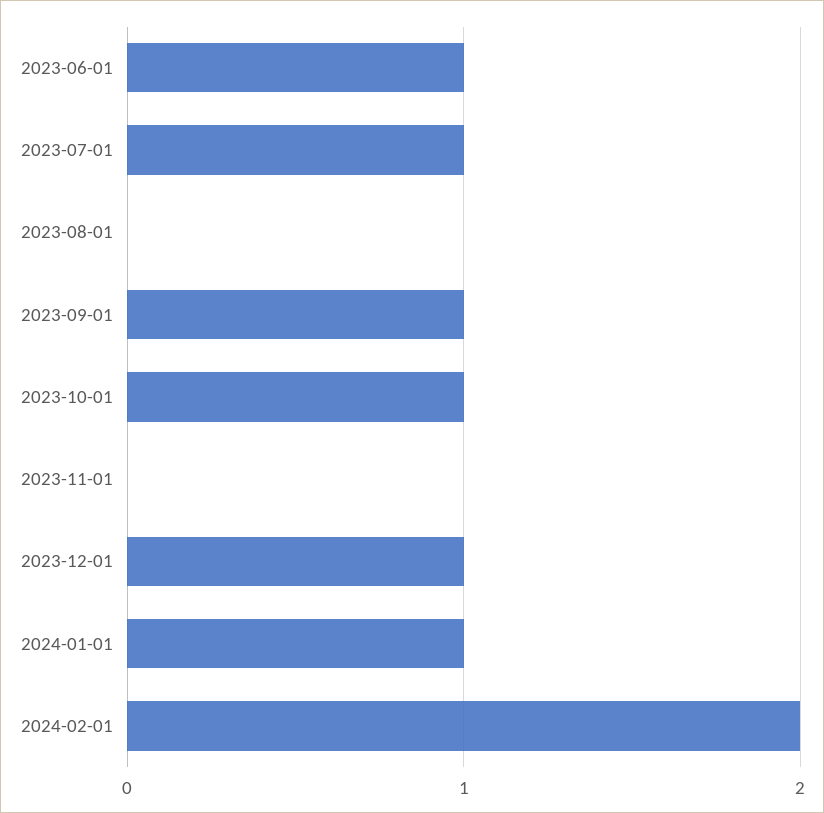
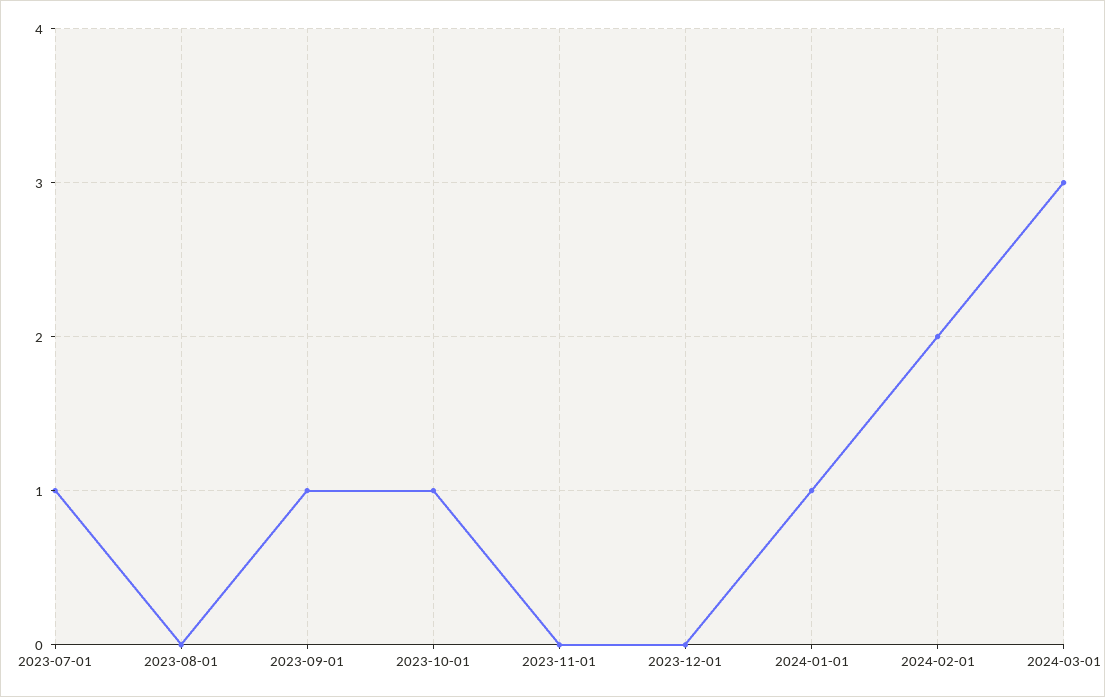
2023-06-01: 1 -> none
2023-12-01: 1 -> 0
2024-03-01: none -> 3

